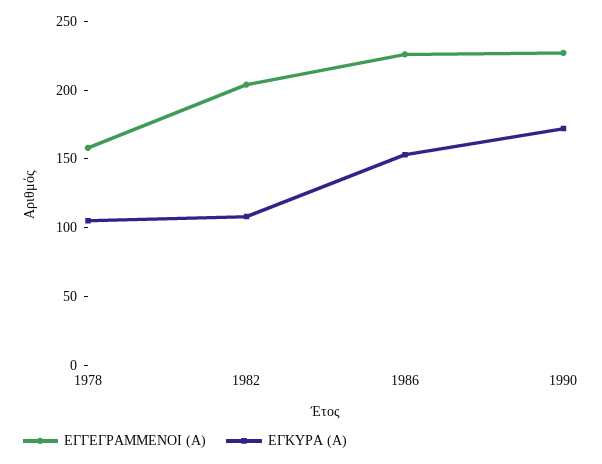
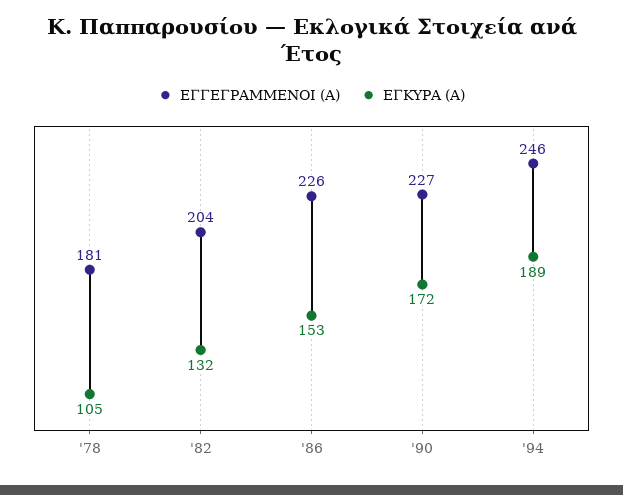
ΕΓΓΕΓΡΑΜΜΕΝΟΙ (Α), 1978: 160 -> 181
ΕΓΚΥΡΑ (Α), 1982: 110 -> 132
ΕΓΓΕΓΡΑΜΜΕΝΟΙ (Α), '94: none -> 246
ΕΓΚΥΡΑ (Α), '94: none -> 189

